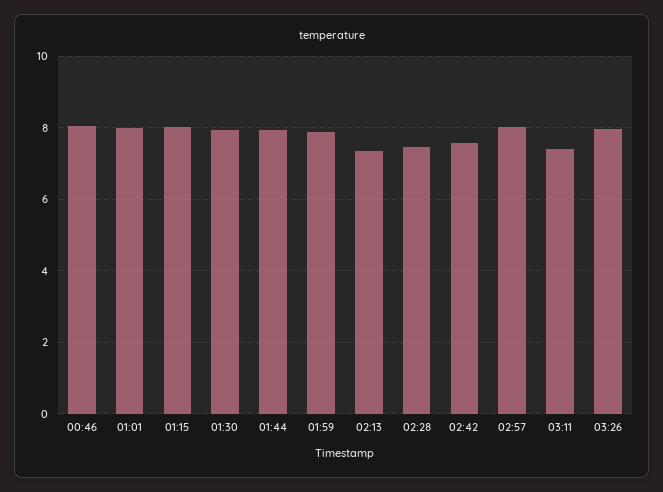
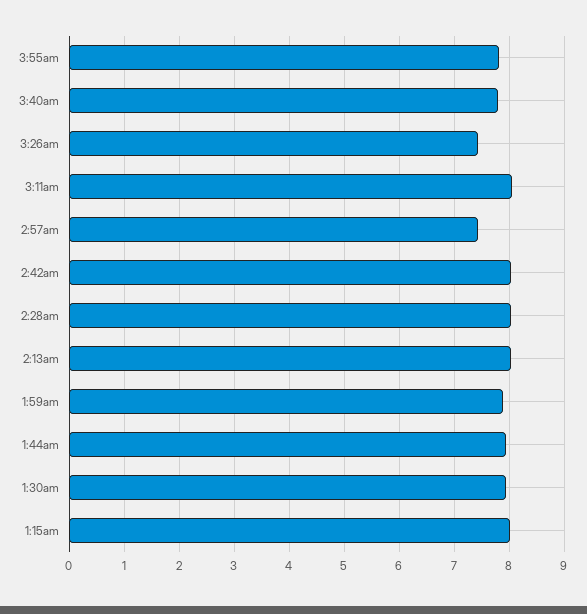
00:46: 8 -> none
01:01: 8 -> none
02:13: 7.4 -> 8
02:28: 7.4 -> 8
02:42: 7.6 -> 8
02:57: 8 -> 7.4
03:11: 7.4 -> 8
03:26: 8 -> 7.4
3:55am: none -> 7.8
3:40am: none -> 7.8

